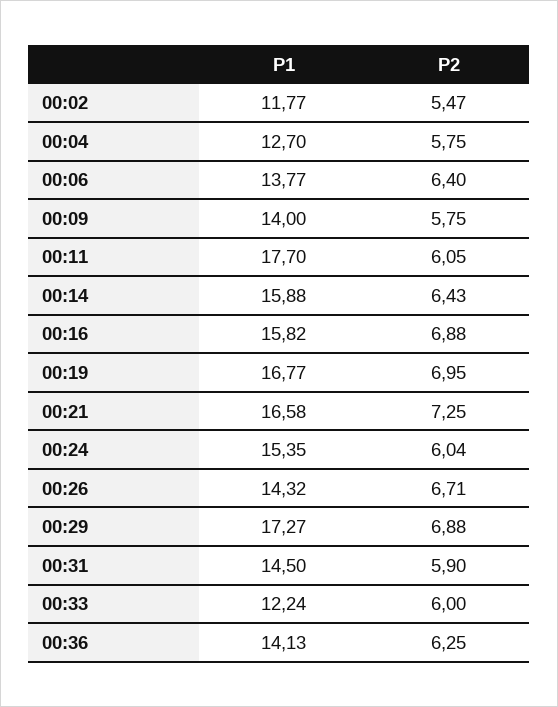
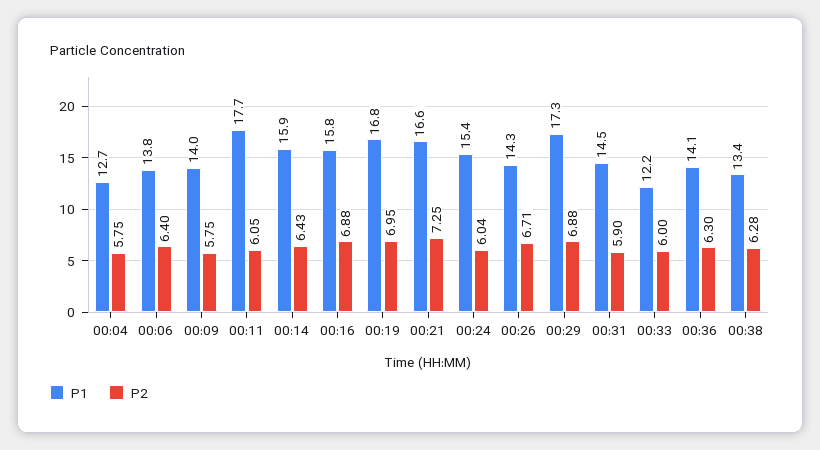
P1, 00:02: 11.77 -> none
P2, 00:02: 5.47 -> none
P2, 00:36: 6.25 -> 6.3
P1, 00:38: none -> 13.4
P2, 00:38: none -> 6.28

